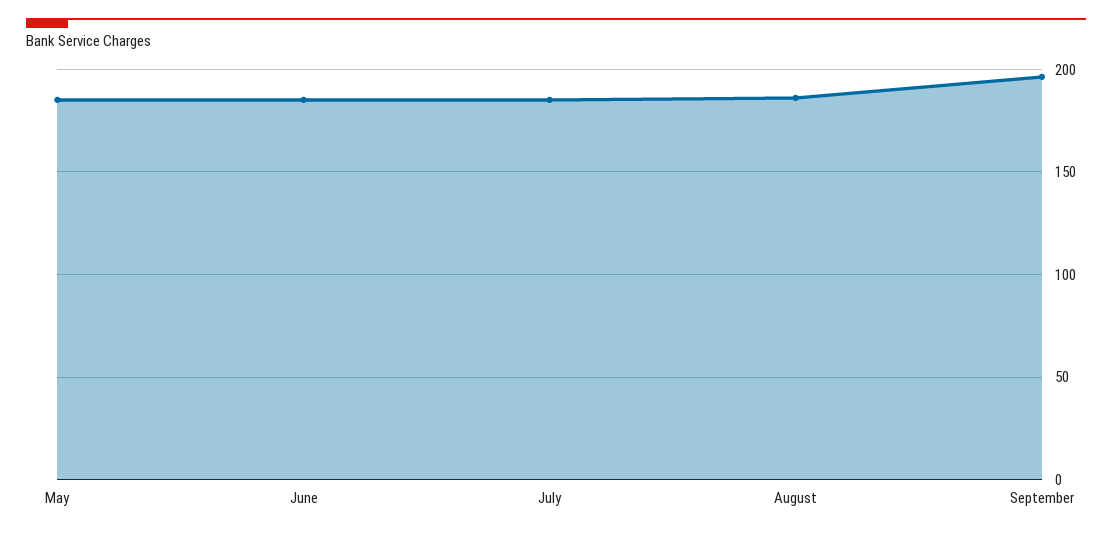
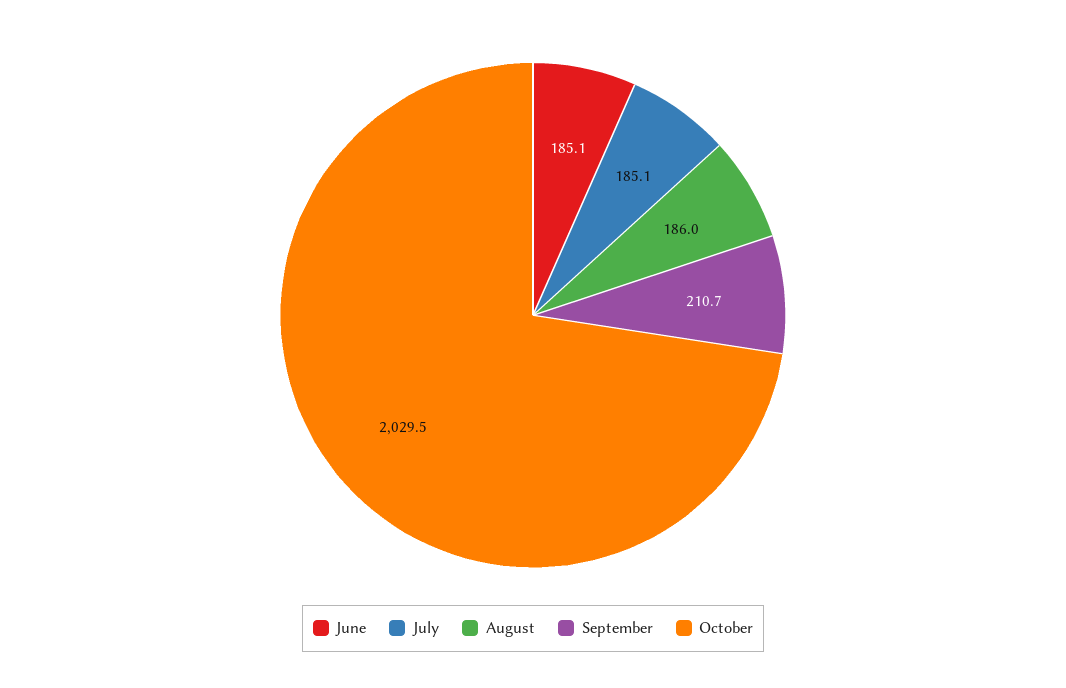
May: 185 -> none
September: 195 -> 210.7
October: none -> 2029.5

